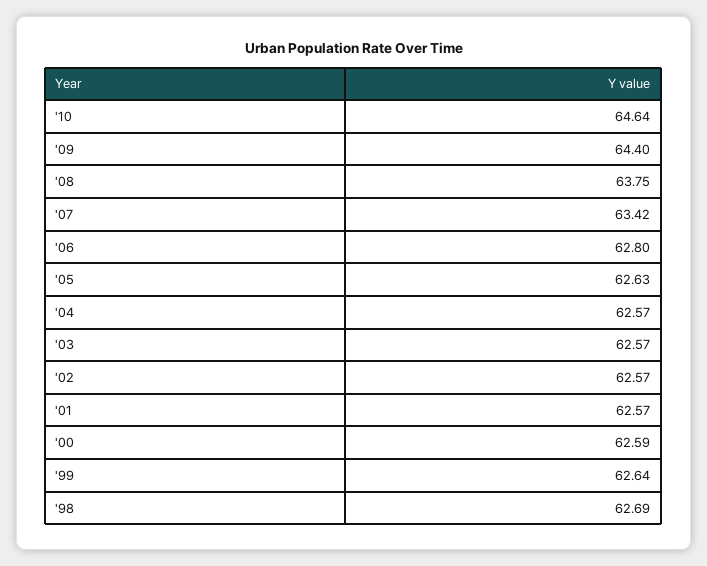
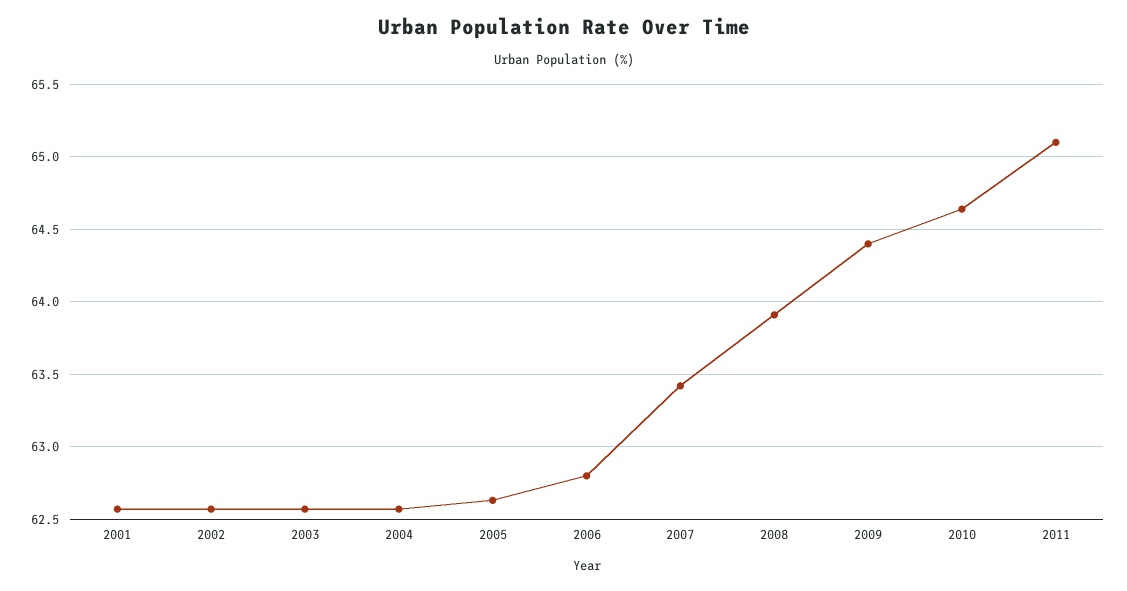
'08: 63.75 -> 63.9
'00: 62.59 -> none
'99: 62.64 -> none
'98: 62.69 -> none
2011: none -> 65.1

